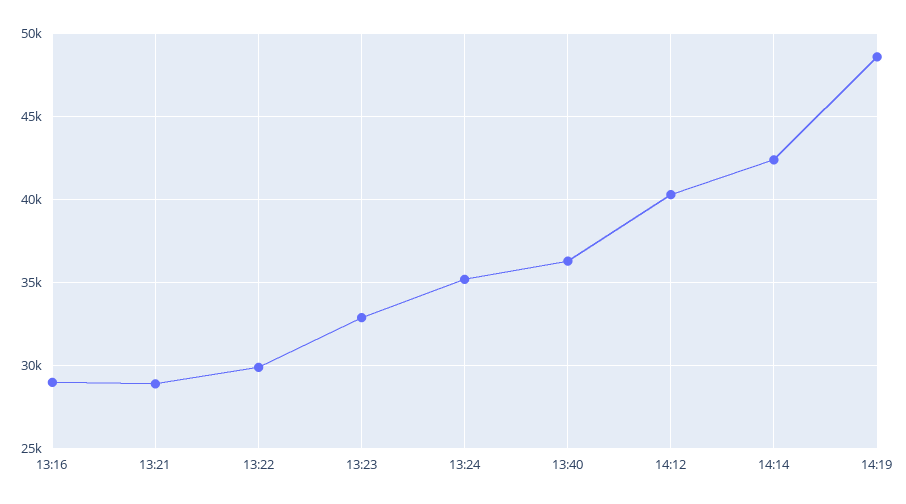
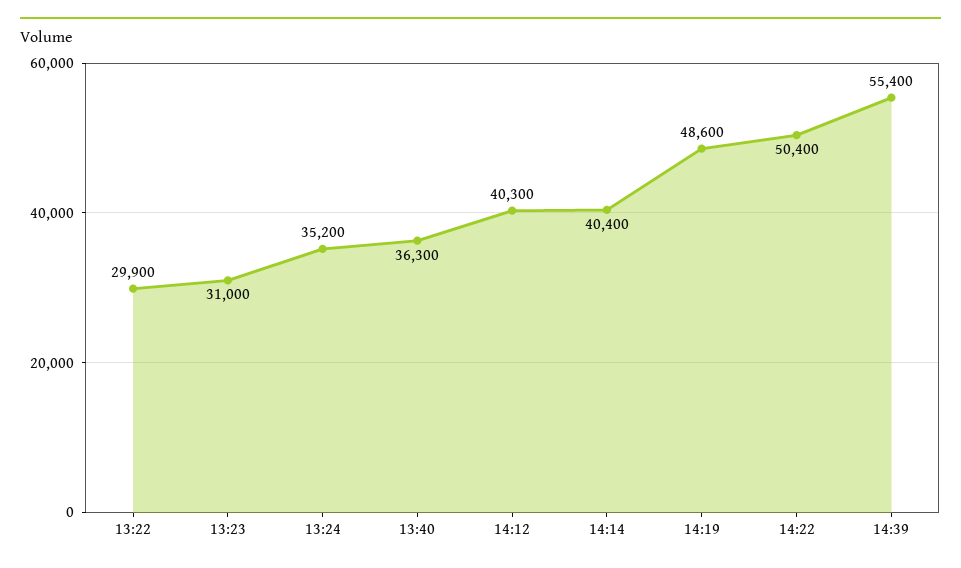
13:16: 29000 -> none
13:21: 29000 -> none
13:23: 33000 -> 31000
14:14: 42500 -> 40400
14:22: none -> 50400
14:39: none -> 55400

